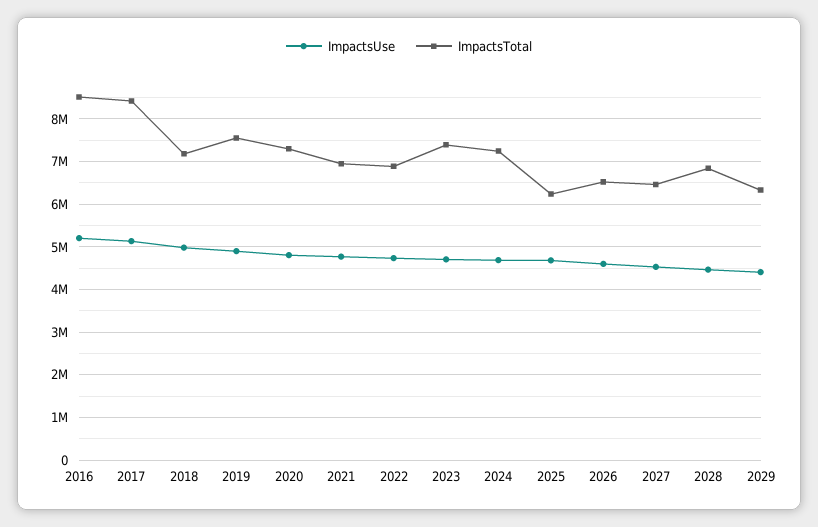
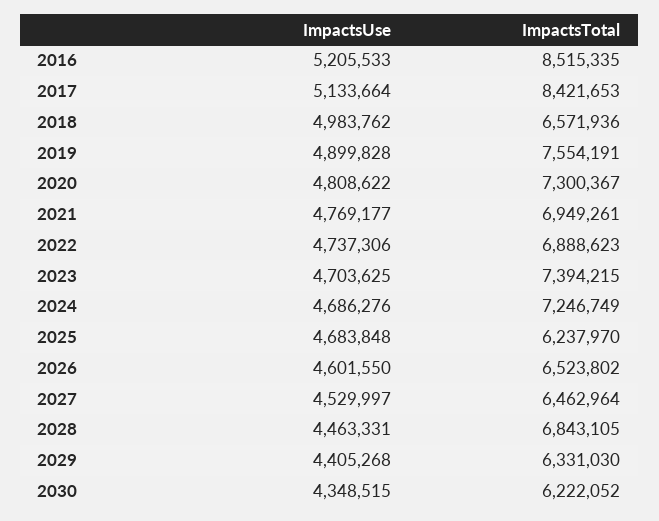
ImpactsTotal, 2018: 7200000 -> 6571936
ImpactsUse, 2030: none -> 4348515
ImpactsTotal, 2030: none -> 6222052

